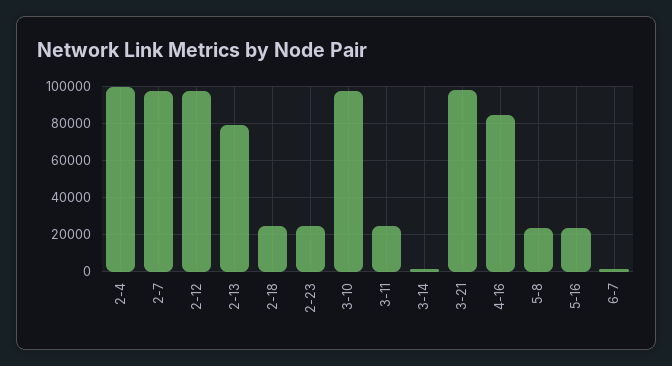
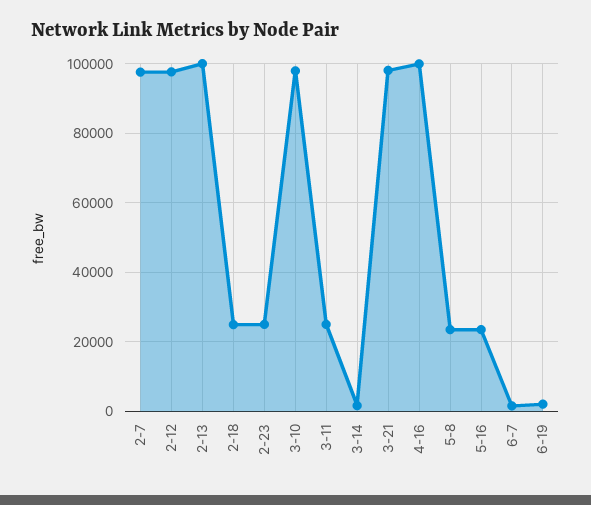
2-4: 100000 -> none
2-13: 80000 -> 100000
4-16: 85000 -> 100000
6-19: none -> 2000

